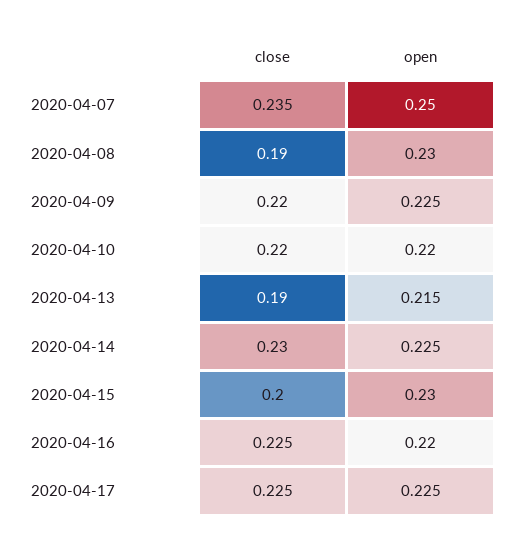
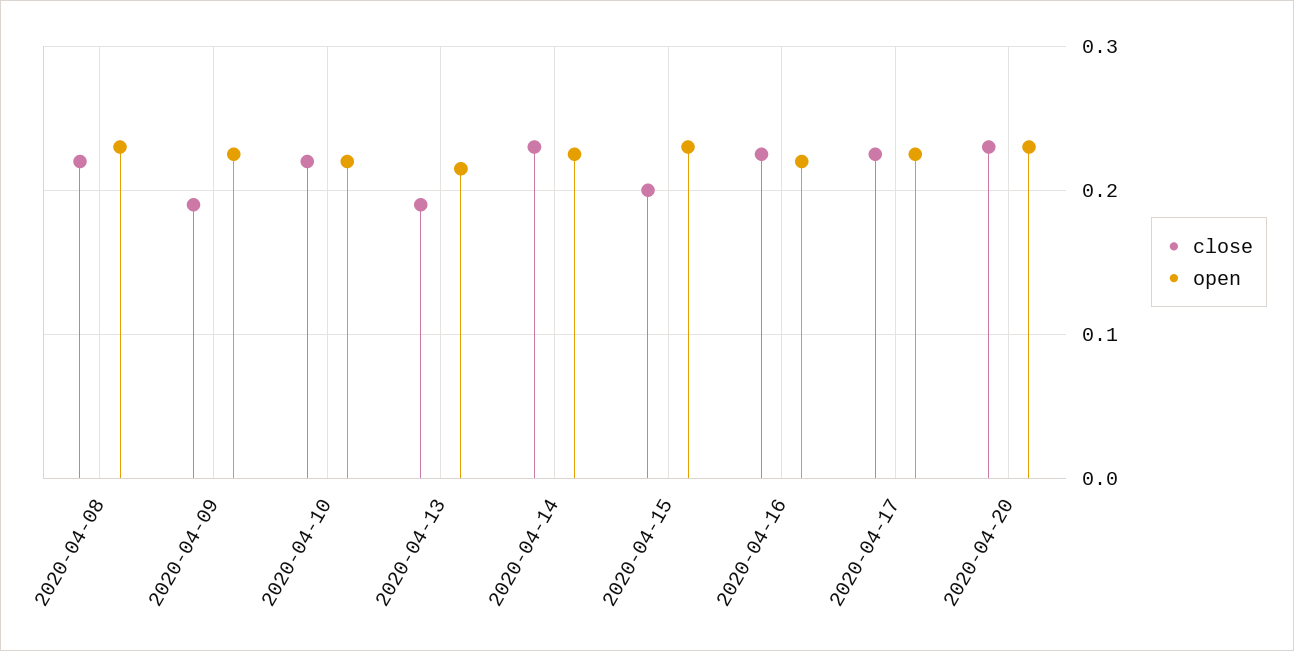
close, 2020-04-07: 0.235 -> none
open, 2020-04-07: 0.25 -> none
close, 2020-04-08: 0.19 -> 0.22
close, 2020-04-09: 0.22 -> 0.19
close, 2020-04-20: none -> 0.23
open, 2020-04-20: none -> 0.23

